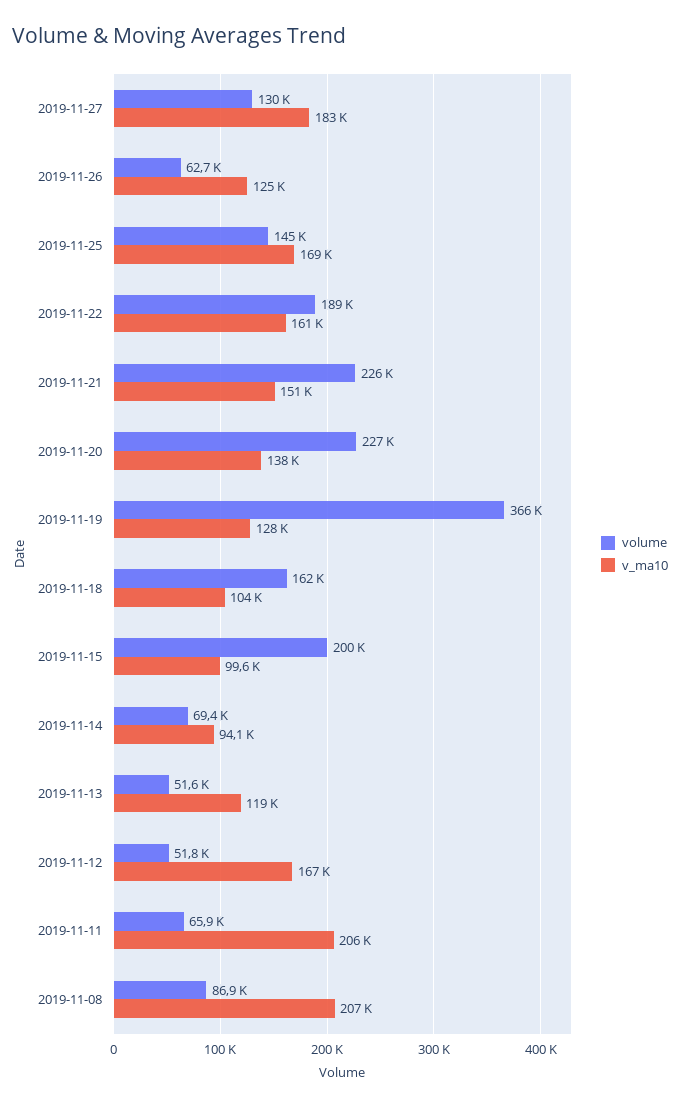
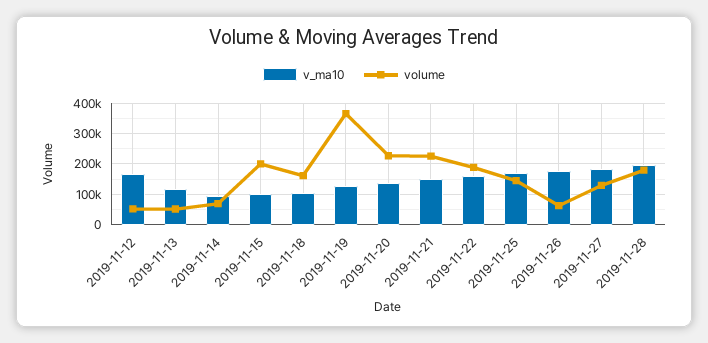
v_ma10, 2019-11-26: 125000 -> 180000
volume, 2019-11-11: 65900 -> none
v_ma10, 2019-11-11: 206000 -> none
volume, 2019-11-08: 86900 -> none
v_ma10, 2019-11-08: 207000 -> none
v_ma10, 2019-11-28: none -> 200000
volume, 2019-11-28: none -> 180000

